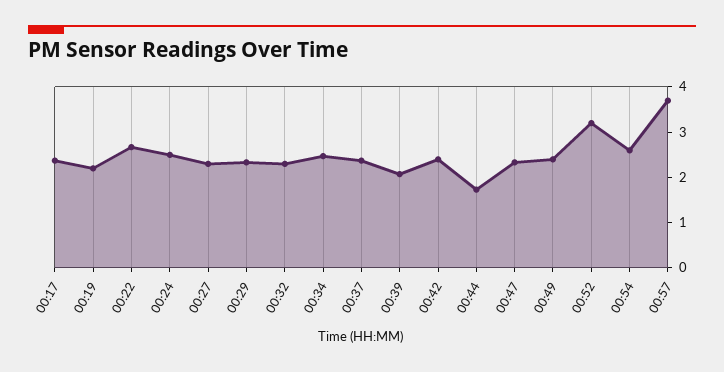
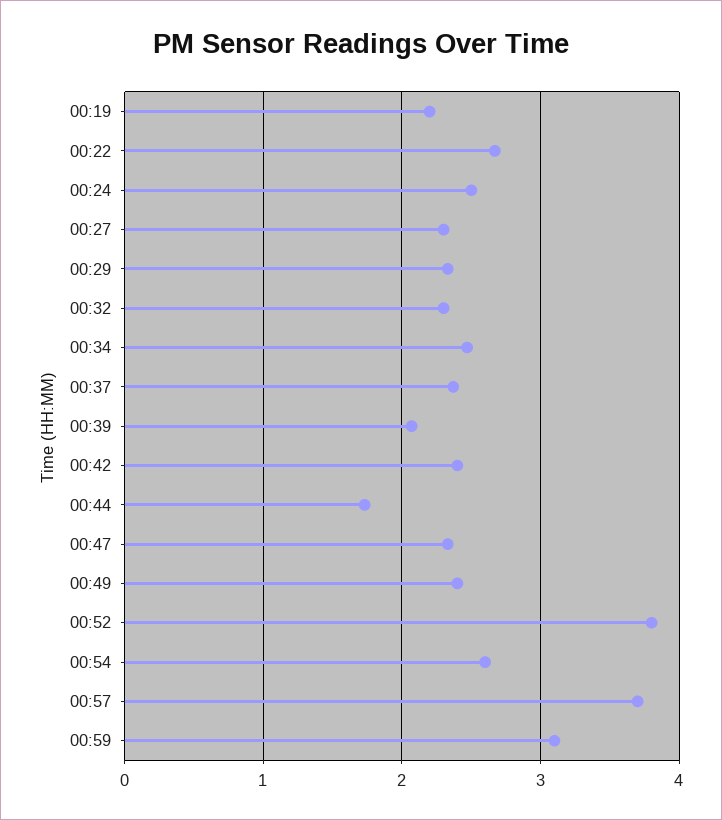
00:17: 2.4 -> none
00:52: 3.2 -> 3.8
00:59: none -> 3.1

